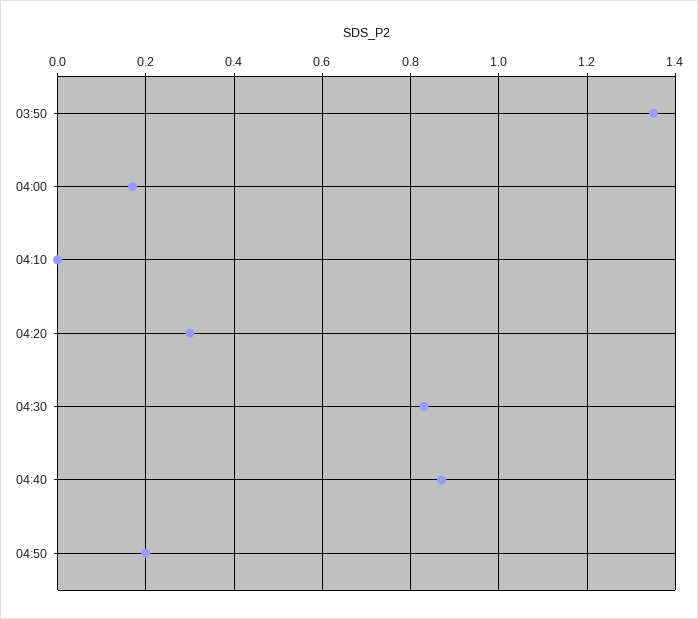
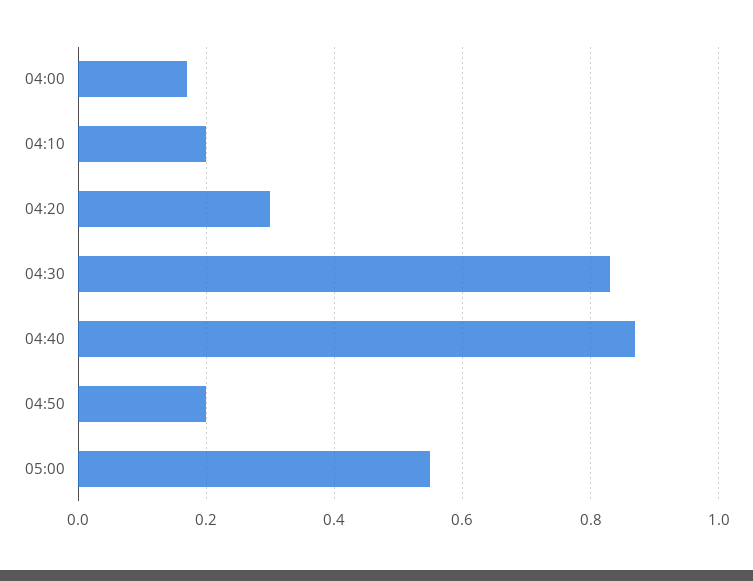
03:50: 1.35 -> none
04:10: 0 -> 0.2
05:00: none -> 0.55

